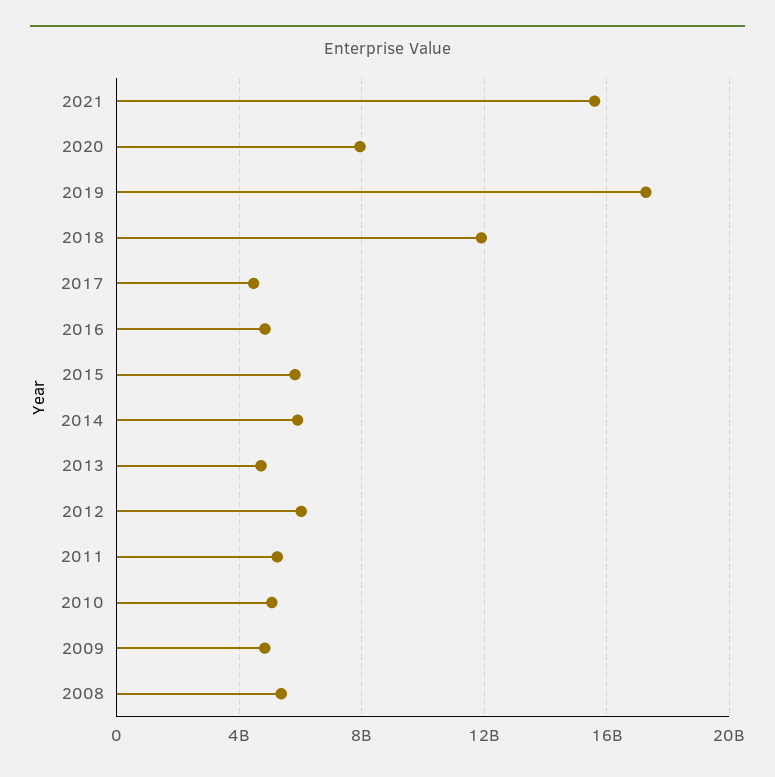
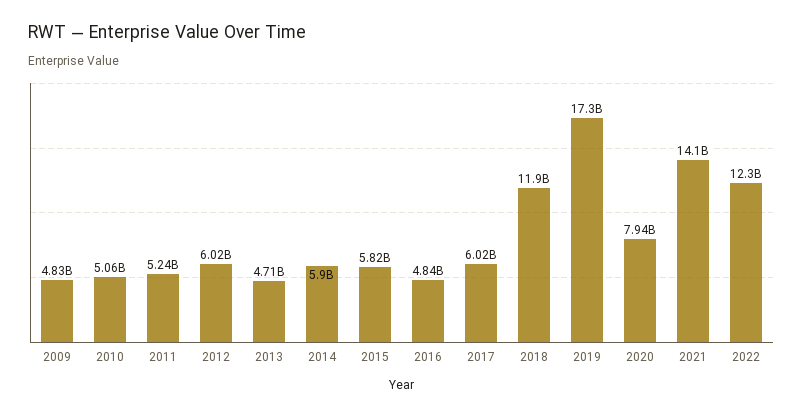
2021: 15500000000 -> 14100000000
2017: 4500000000 -> 6020000000
2008: 5500000000 -> none
2022: none -> 12300000000

